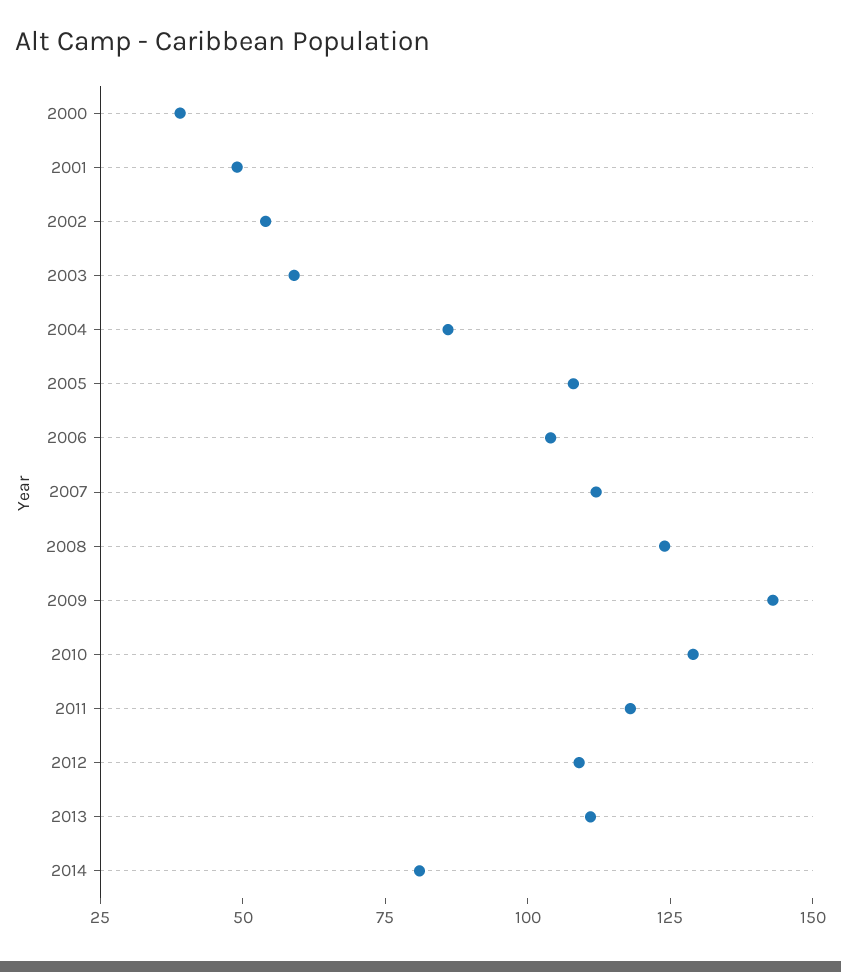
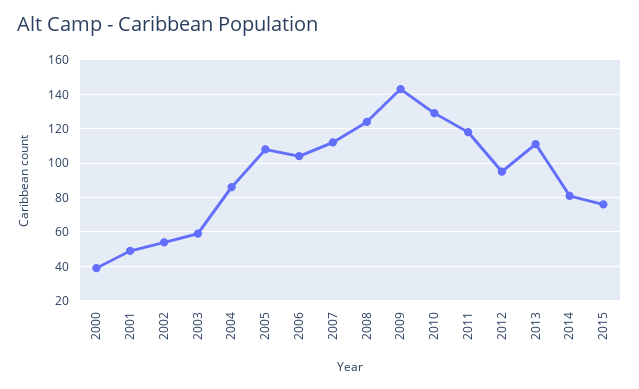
2012: 110 -> 95
2015: none -> 75

